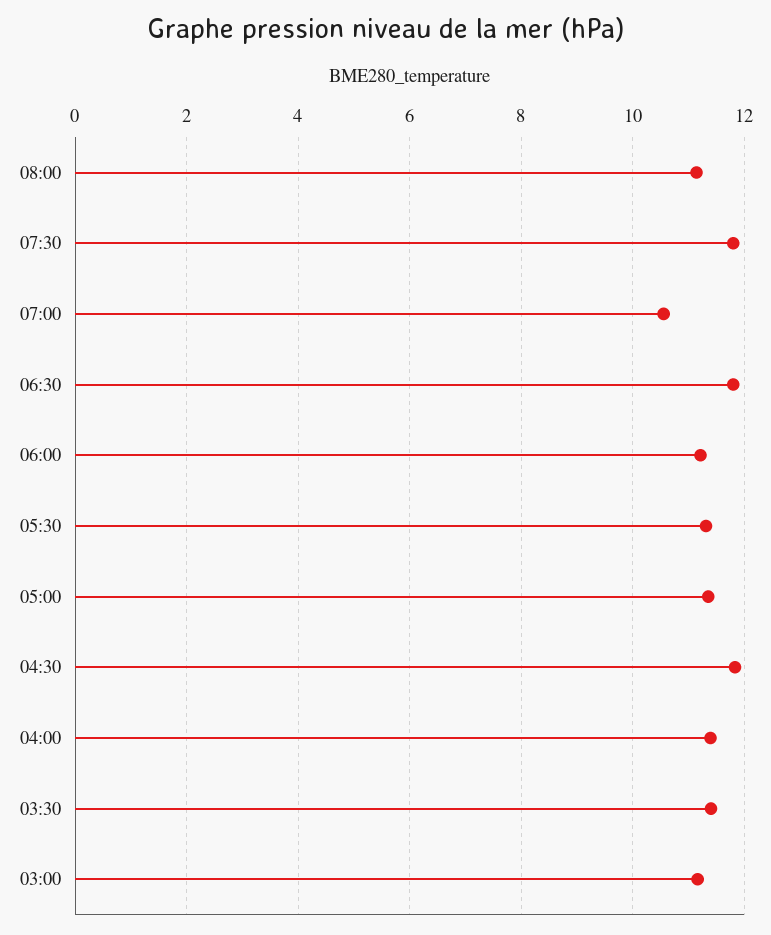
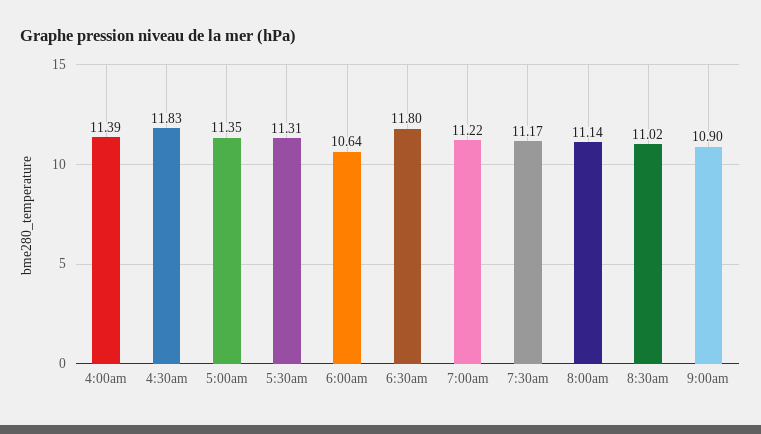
07:30: 11.8 -> 11.17
07:00: 10.6 -> 11.22
06:00: 11.2 -> 10.64
03:30: 11.4 -> none
03:00: 11.2 -> none
8:30am: none -> 11.02
9:00am: none -> 10.9

